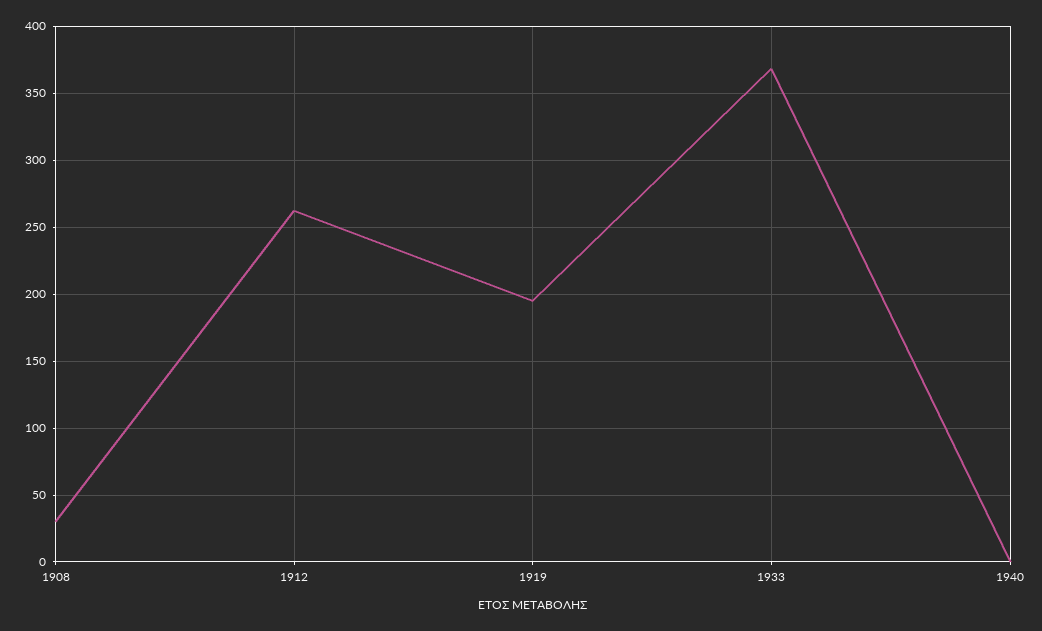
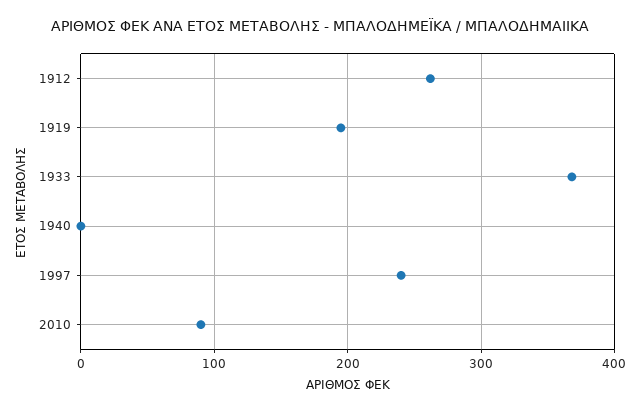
1908: 30 -> none
1997: none -> 240
2010: none -> 90

